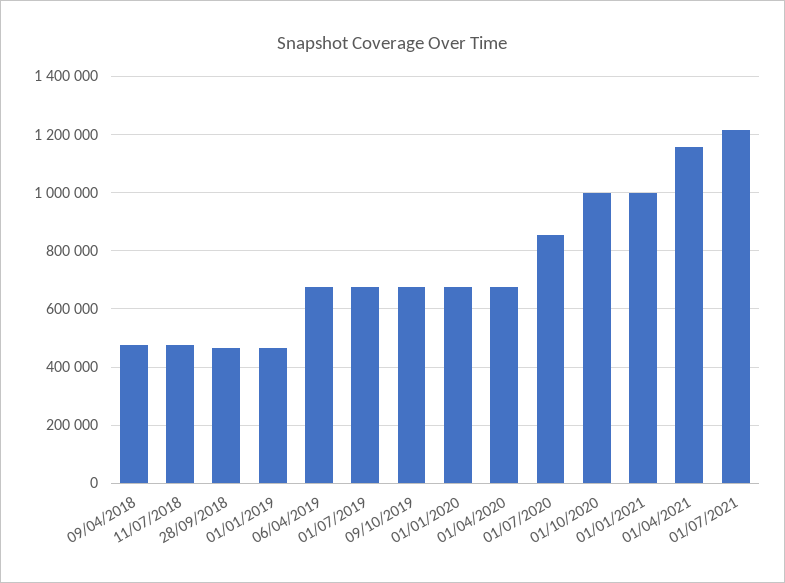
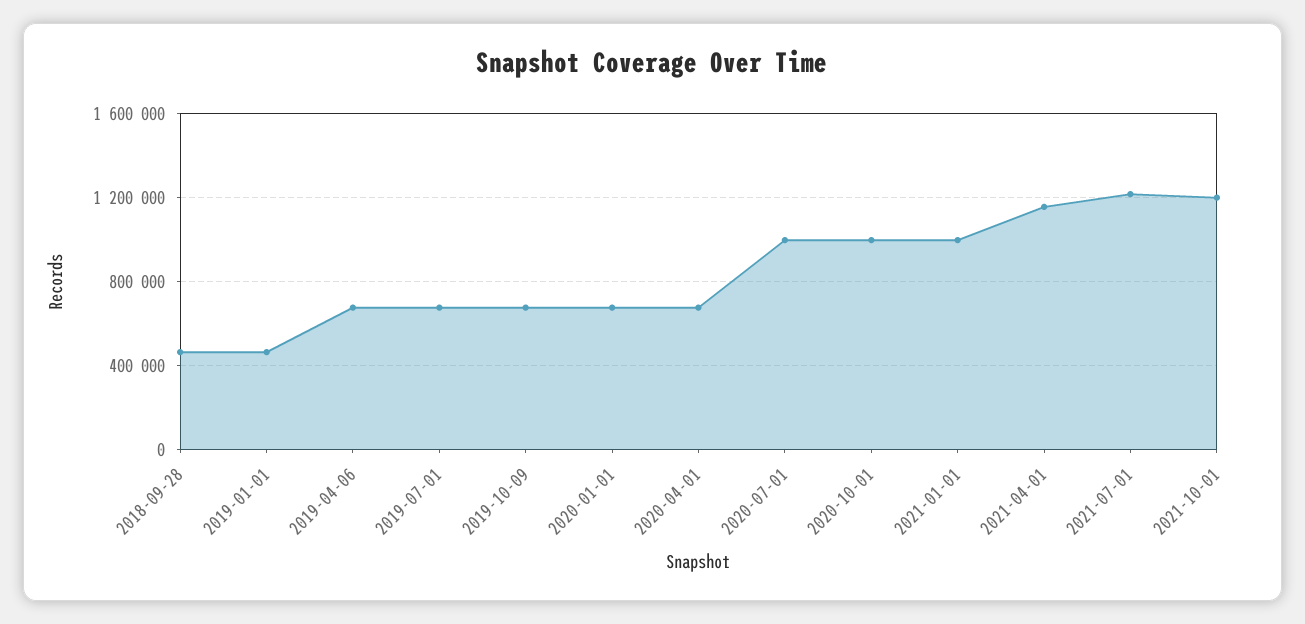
09/04/2018: 475000 -> none
11/07/2018: 475000 -> none
01/07/2020: 850000 -> 1000000
2021-10-01: none -> 1200000

